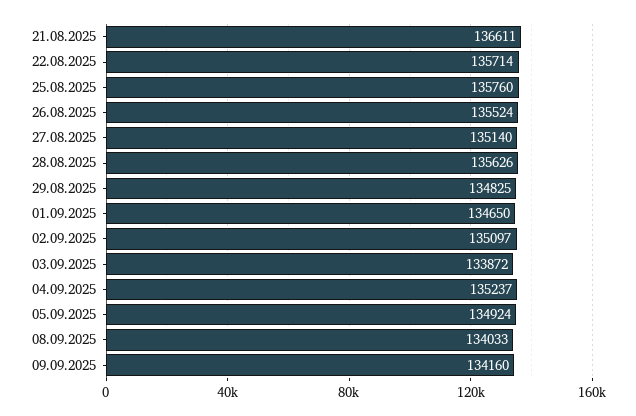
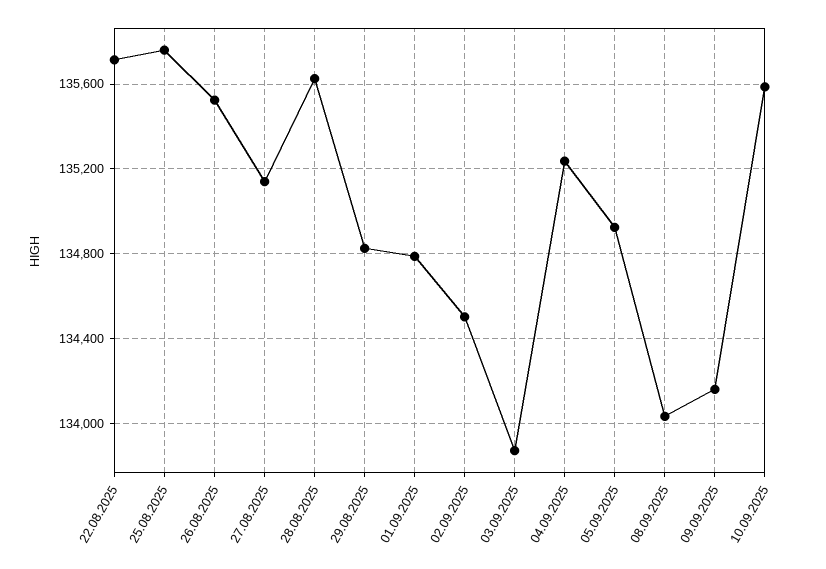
21.08.2025: 136611 -> none
01.09.2025: 134650 -> 134800
02.09.2025: 135097 -> 134500
10.09.2025: none -> 135600

